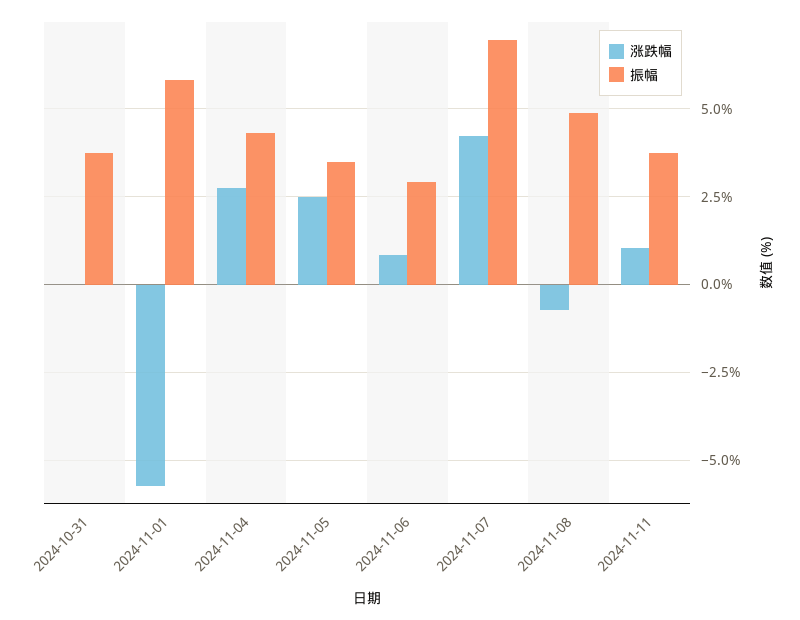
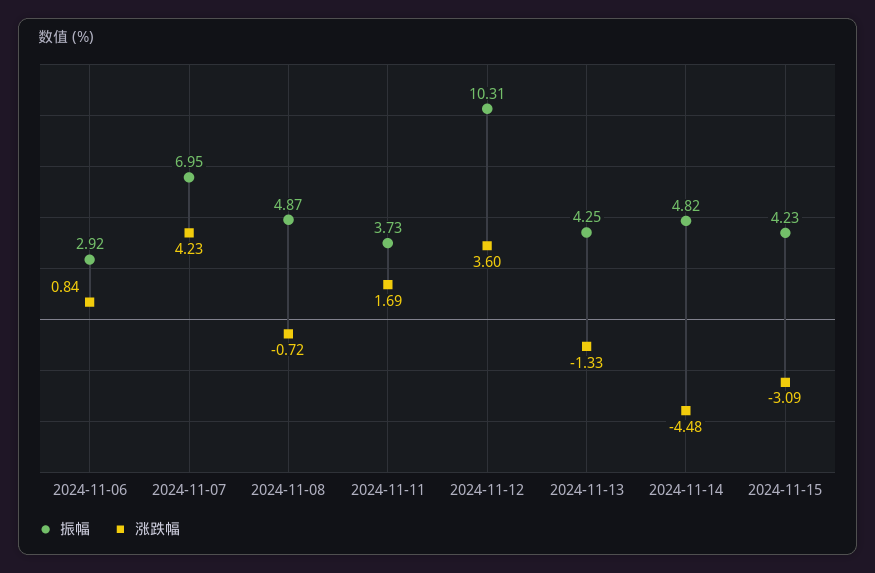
涨跌幅, 2024-10-31: 0 -> none
振幅, 2024-10-31: 3.75 -> none
涨跌幅, 2024-11-01: -5.75 -> none
振幅, 2024-11-01: 5.75 -> none
涨跌幅, 2024-11-04: 2.75 -> none
振幅, 2024-11-04: 4.25 -> none
涨跌幅, 2024-11-05: 2.5 -> none
振幅, 2024-11-05: 3.5 -> none
涨跌幅, 2024-11-11: 1 -> 1.69
振幅, 2024-11-12: none -> 10.31
涨跌幅, 2024-11-12: none -> 3.6
振幅, 2024-11-13: none -> 4.25
涨跌幅, 2024-11-13: none -> -1.33
振幅, 2024-11-14: none -> 4.82
涨跌幅, 2024-11-14: none -> -4.48
振幅, 2024-11-15: none -> 4.23
涨跌幅, 2024-11-15: none -> -3.09

